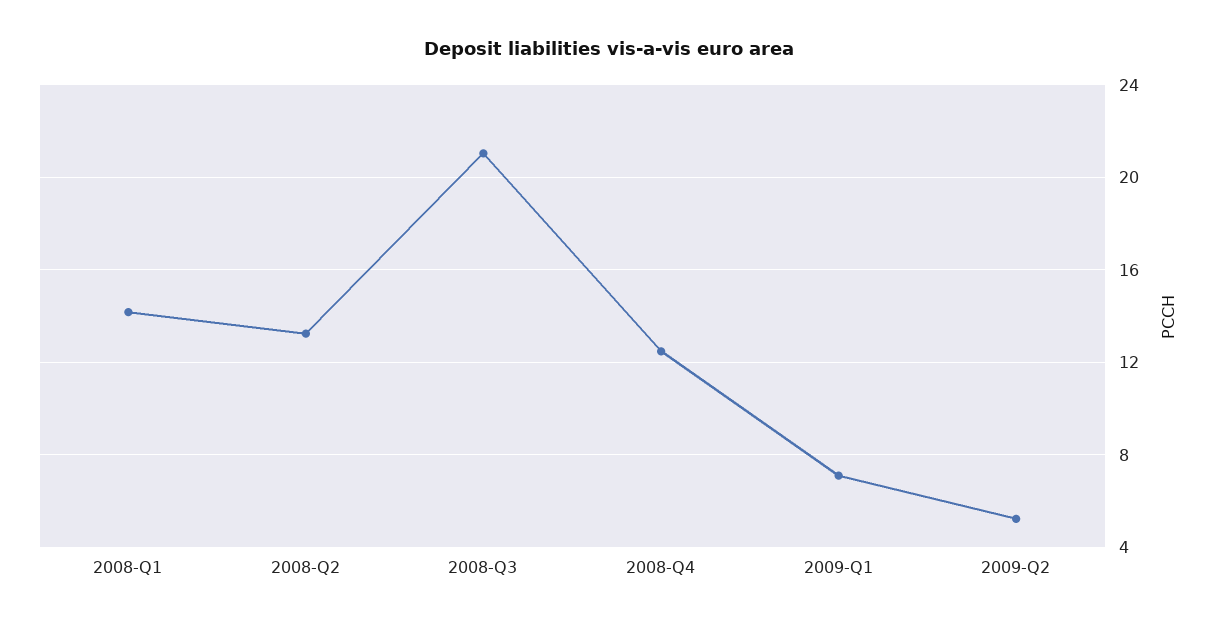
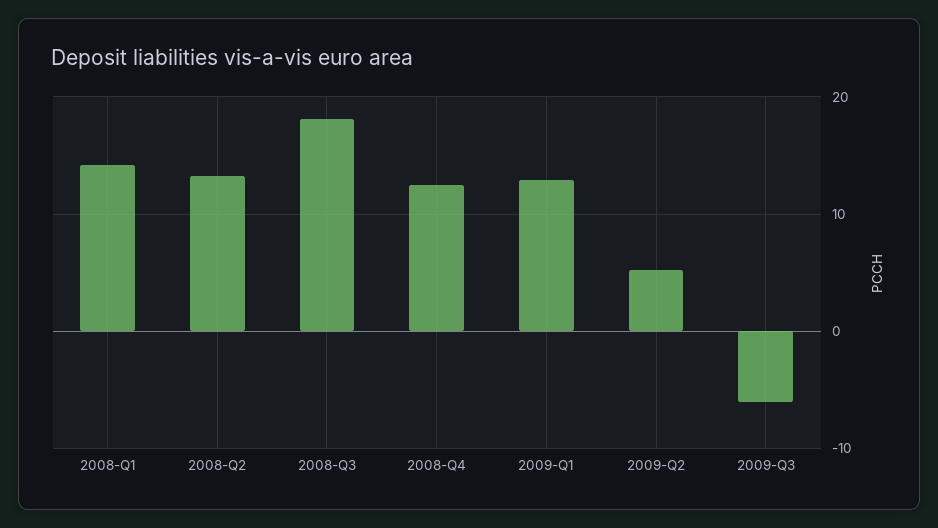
2008-Q3: 21 -> 18
2009-Q1: 7 -> 13
2009-Q3: none -> -6

